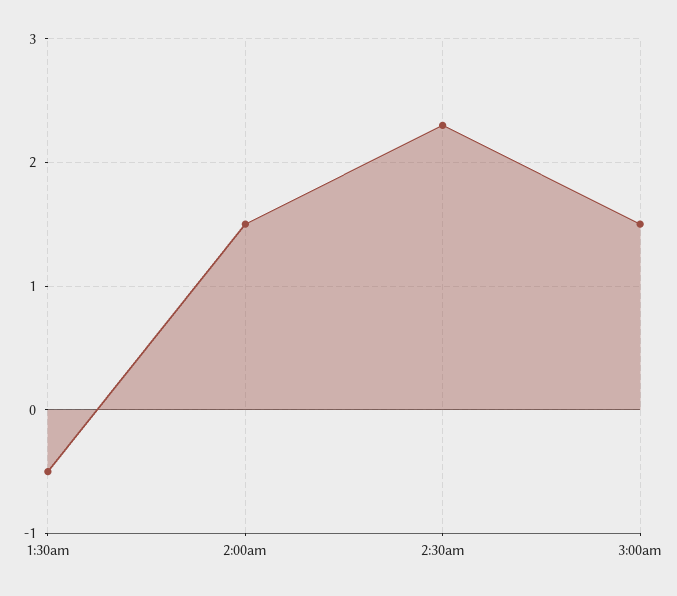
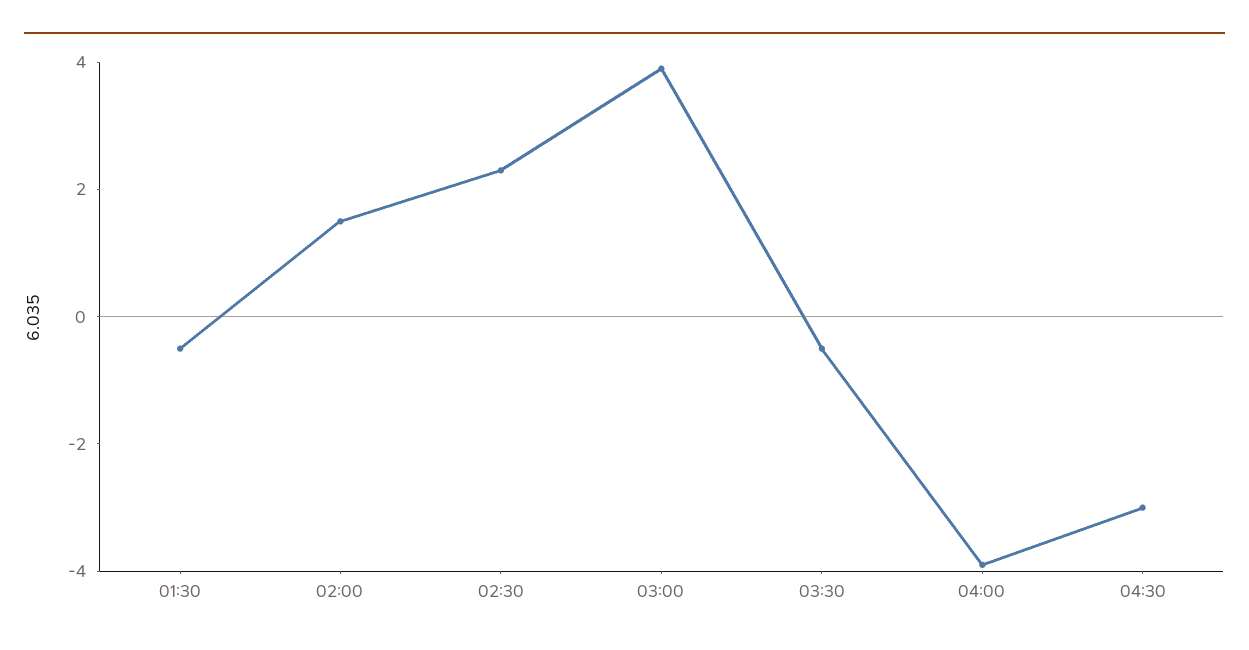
3:00am: 1.5 -> 4
03:30: none -> -0.5
04:00: none -> -4
04:30: none -> -3

